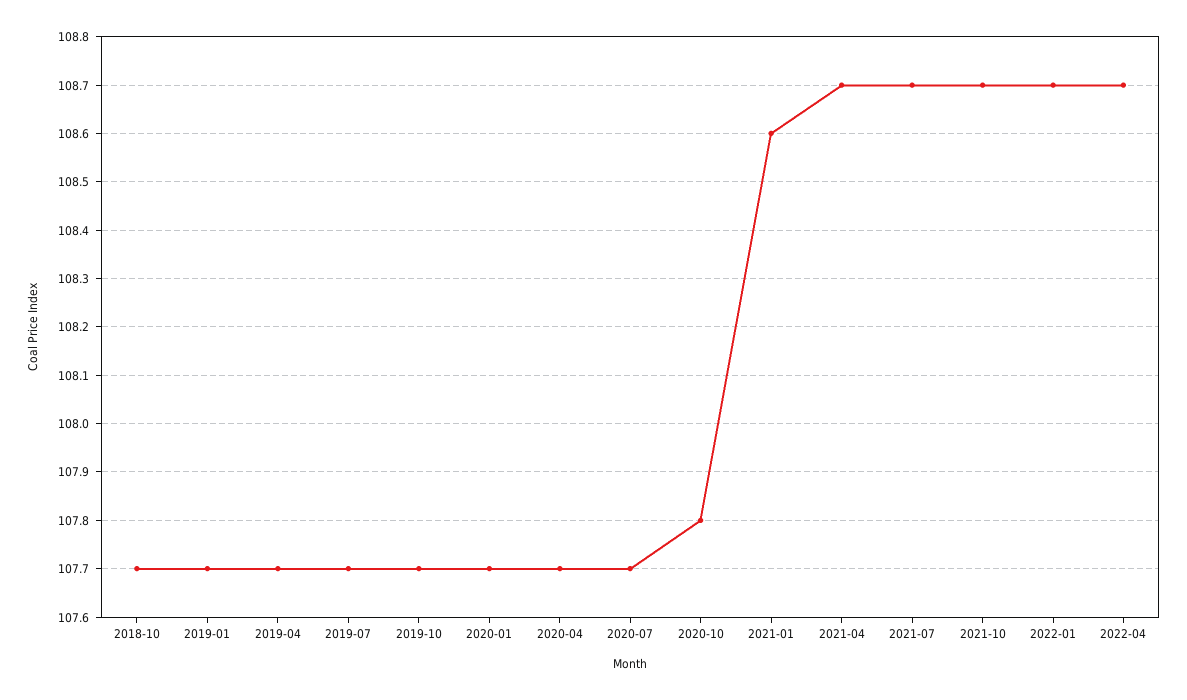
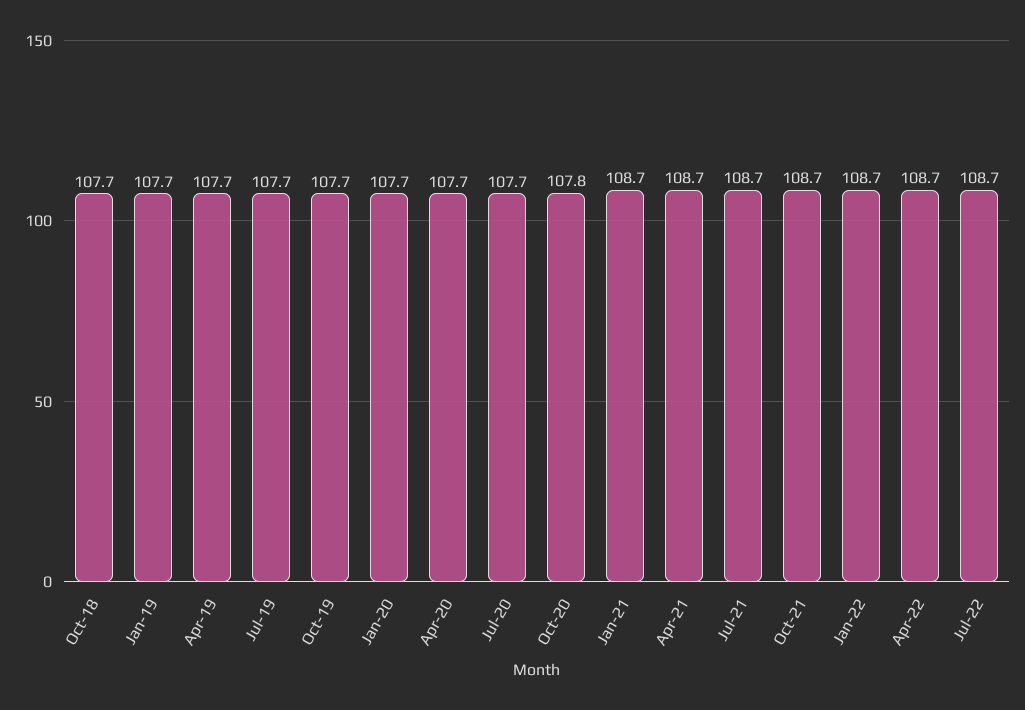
2021-01: 108.6 -> 108.7
Jul-22: none -> 108.7

